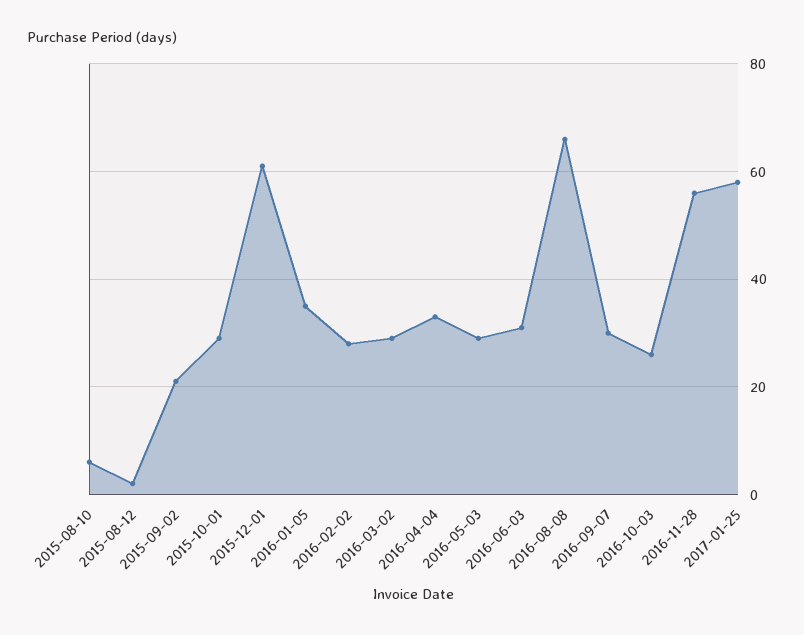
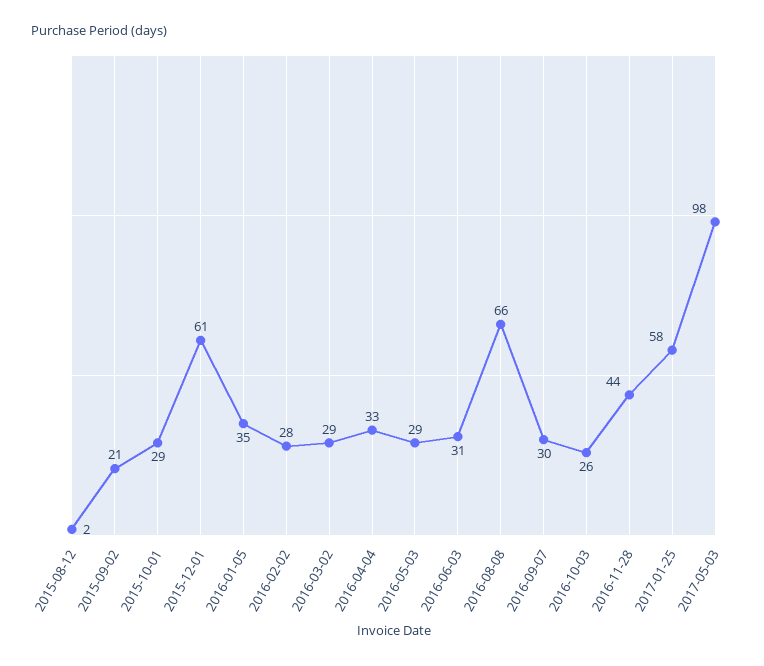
2015-08-10: 5 -> none
2016-11-28: 55 -> 44
2017-05-03: none -> 98

